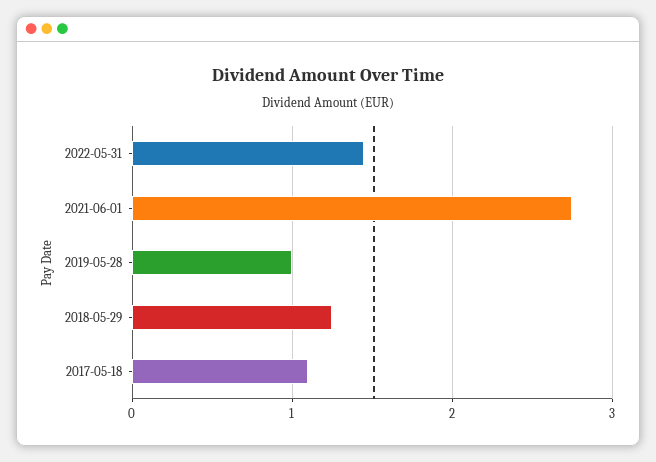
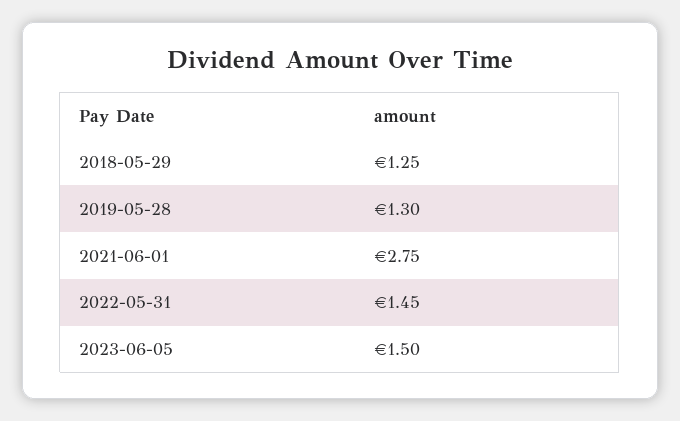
2019-05-28: 1 -> 1.3
2017-05-18: 1.1 -> none
2023-06-05: none -> 1.5

